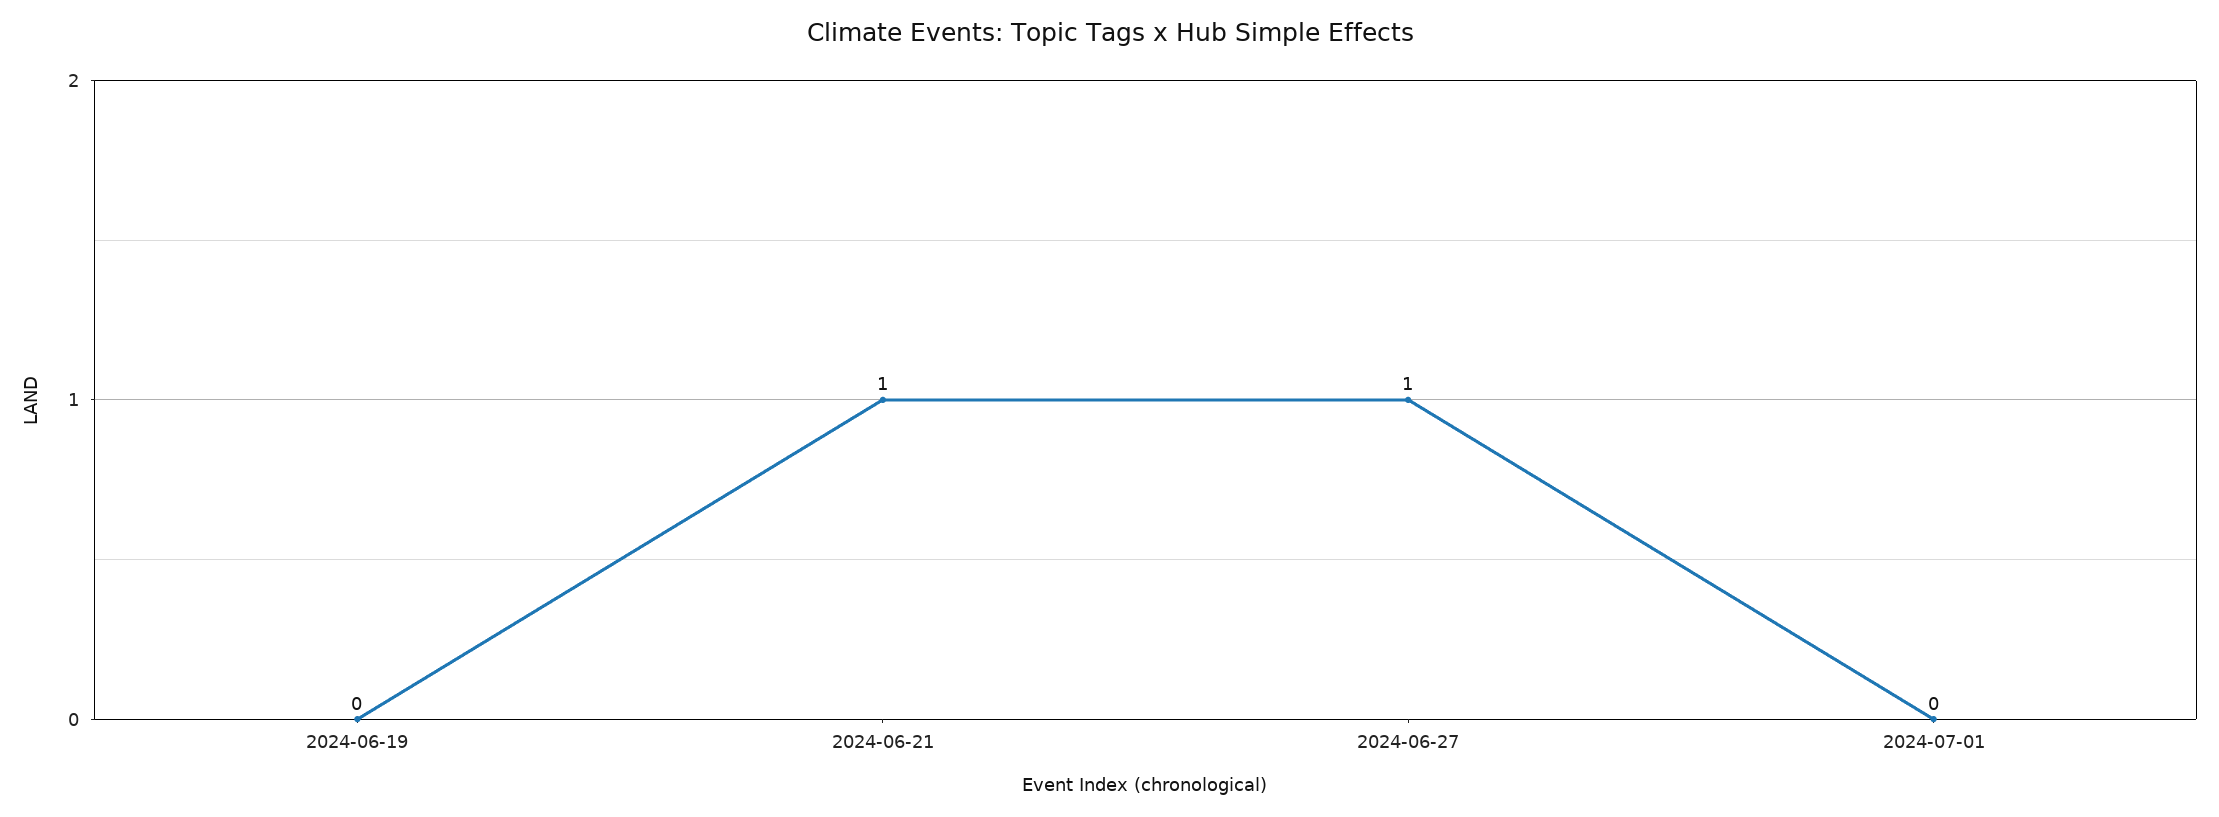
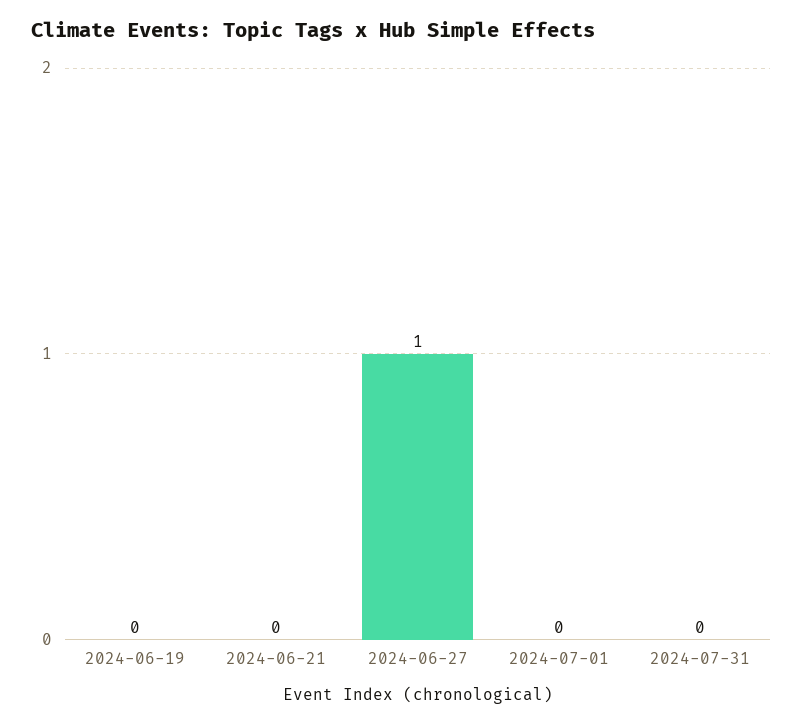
2024-06-21: 1 -> 0
2024-07-31: none -> 0

